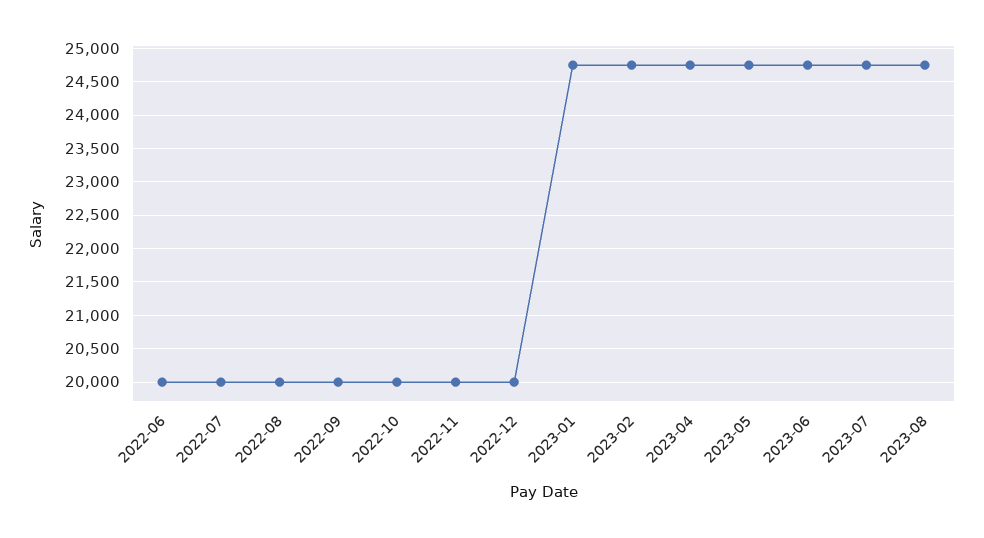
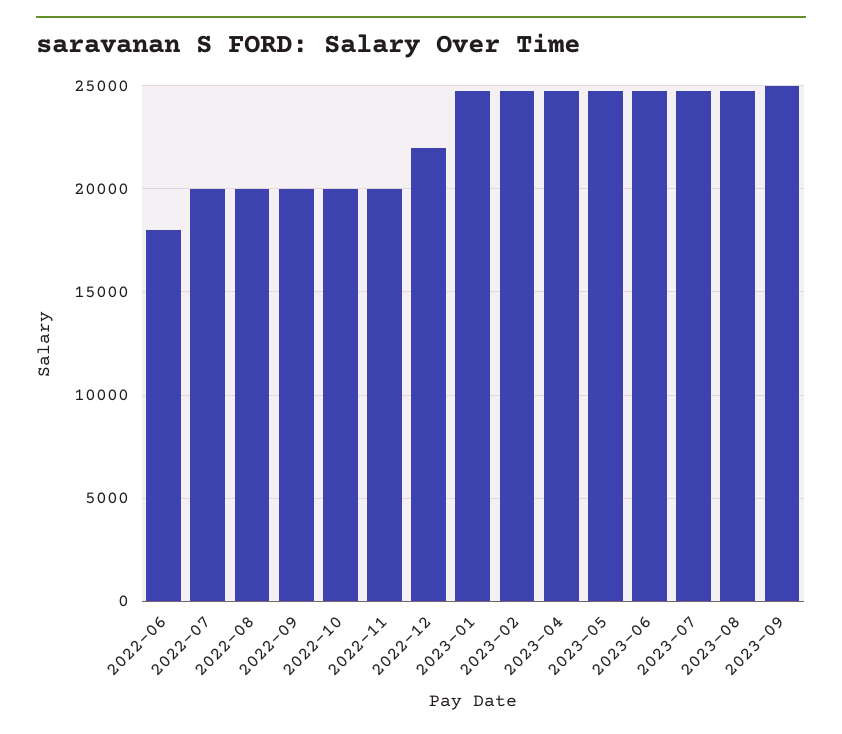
2022-06: 20000 -> 18000
2022-12: 20000 -> 22000
2023-09: none -> 25000

